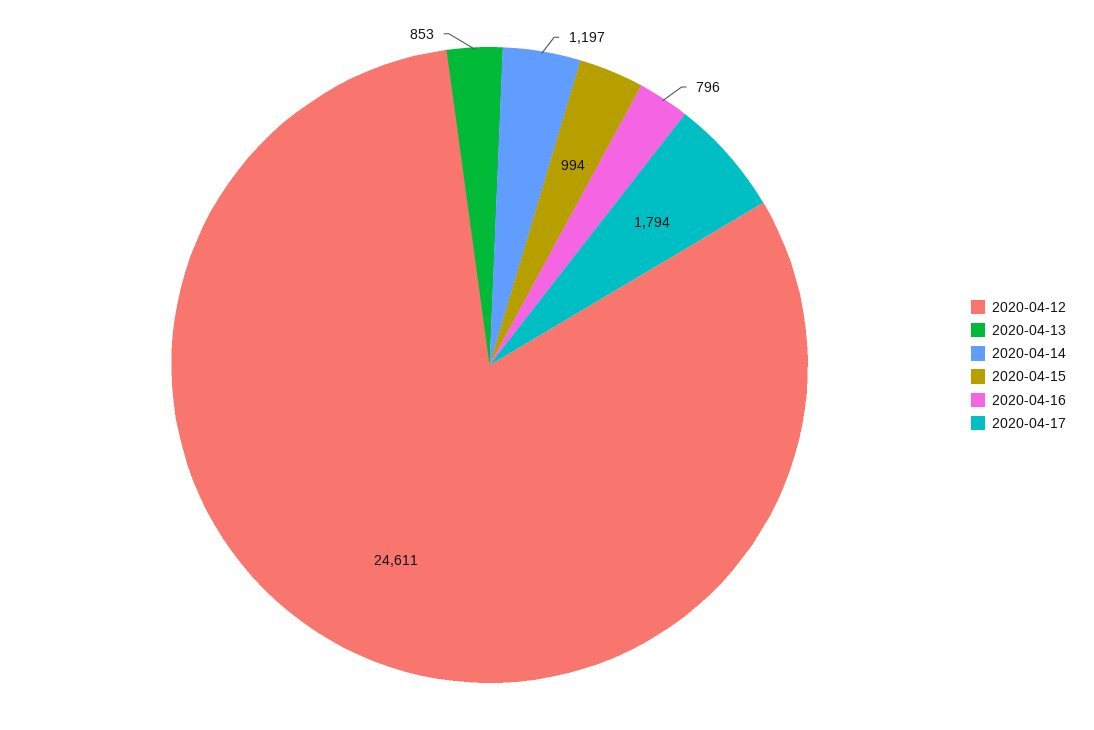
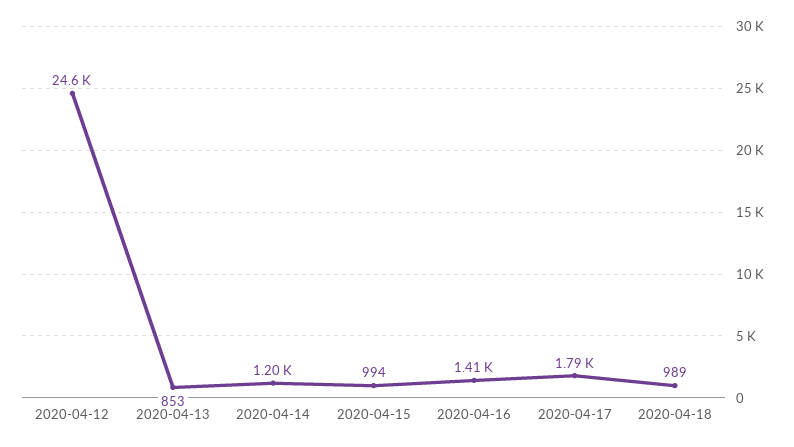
2020-04-16: 796 -> 1410
2020-04-18: none -> 989

